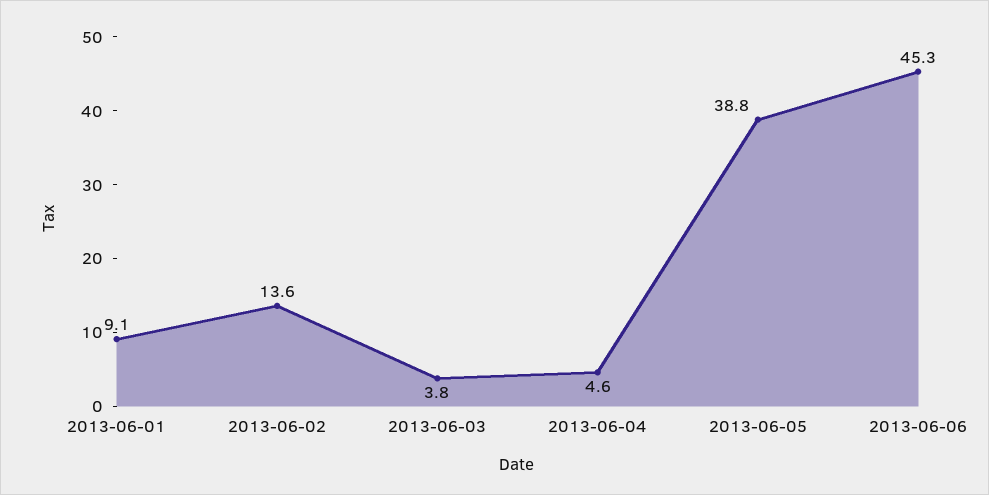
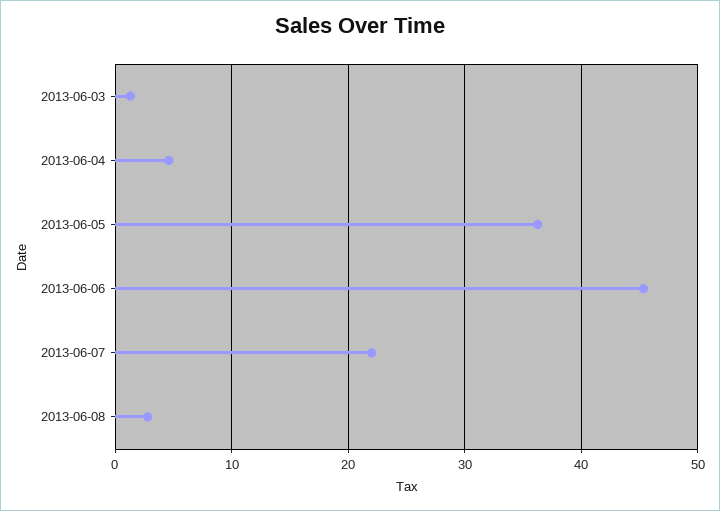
2013-06-01: 9.1 -> none
2013-06-02: 13.6 -> none
2013-06-03: 3.8 -> 1
2013-06-05: 38.8 -> 36
2013-06-07: none -> 22
2013-06-08: none -> 3

